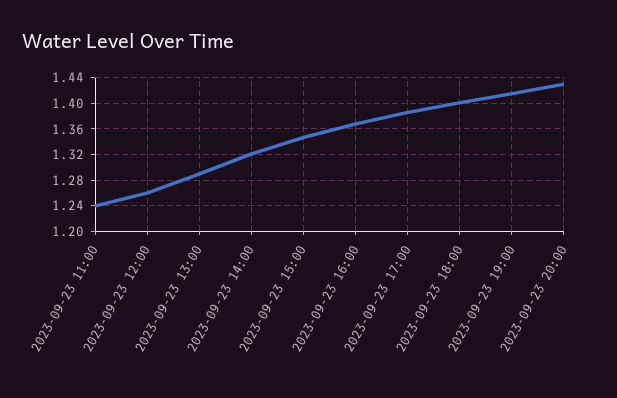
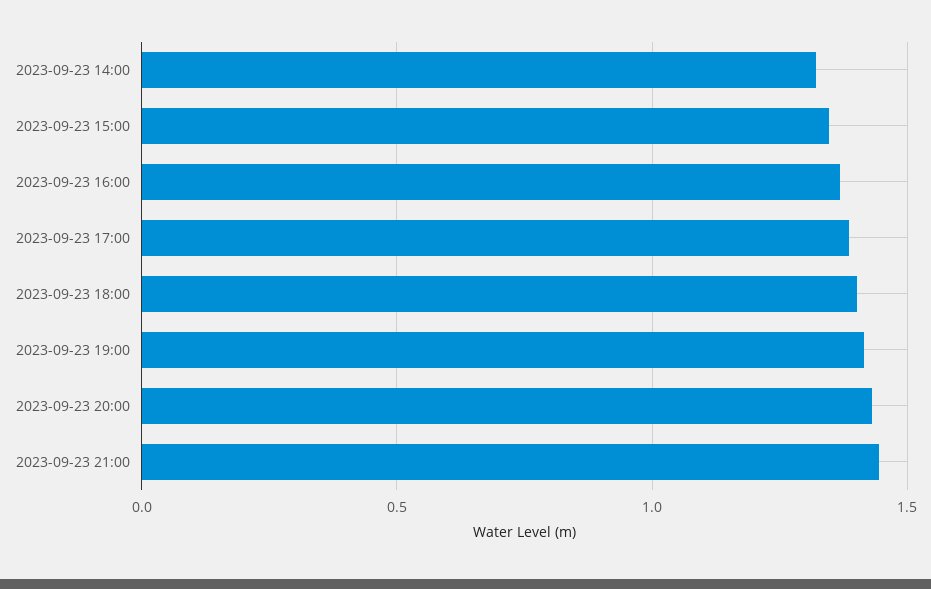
2023-09-23 11:00: 1.24 -> none
2023-09-23 12:00: 1.26 -> none
2023-09-23 13:00: 1.29 -> none
2023-09-23 21:00: none -> 1.45

